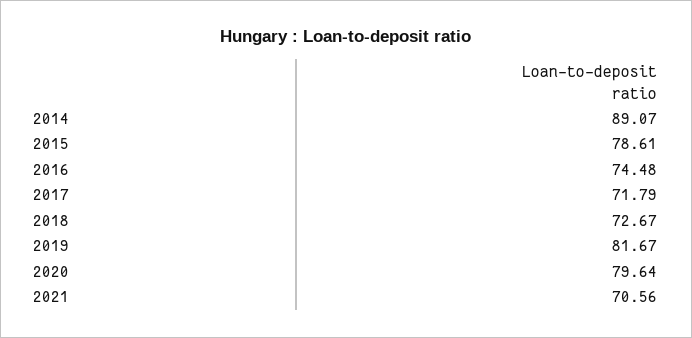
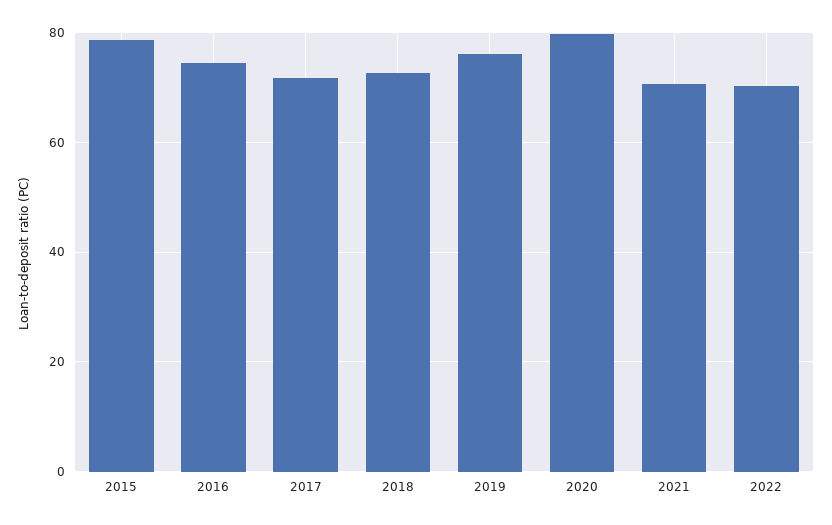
2014: 89.07 -> none
2019: 81.67 -> 76
2022: none -> 70

